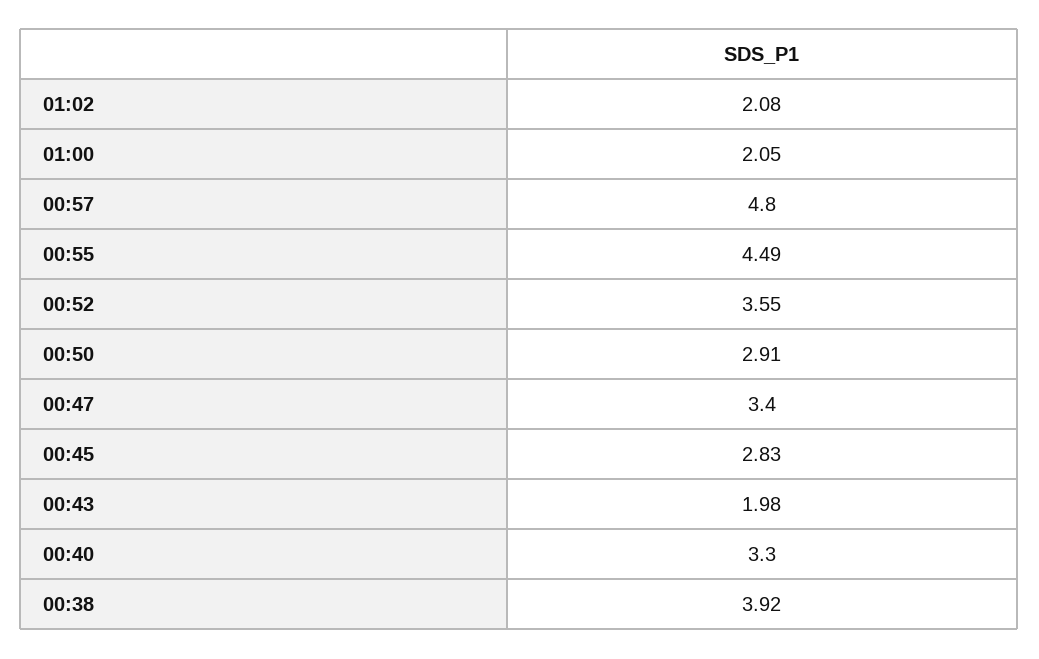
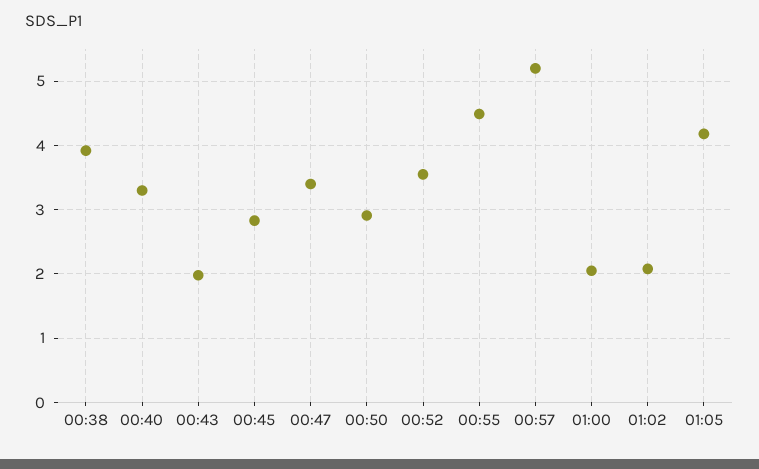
00:57: 4.8 -> 5.2
01:05: none -> 4.2

